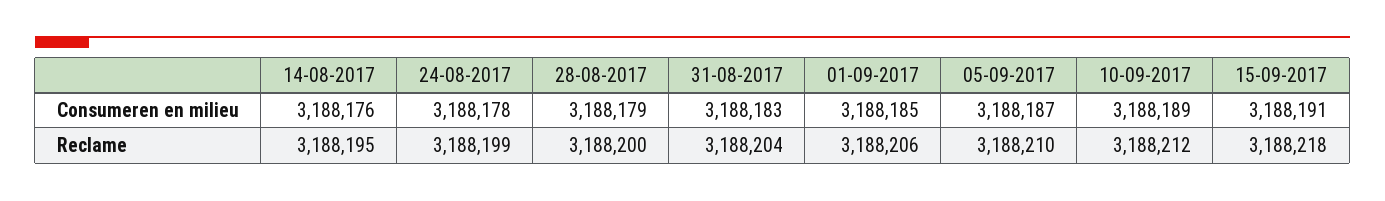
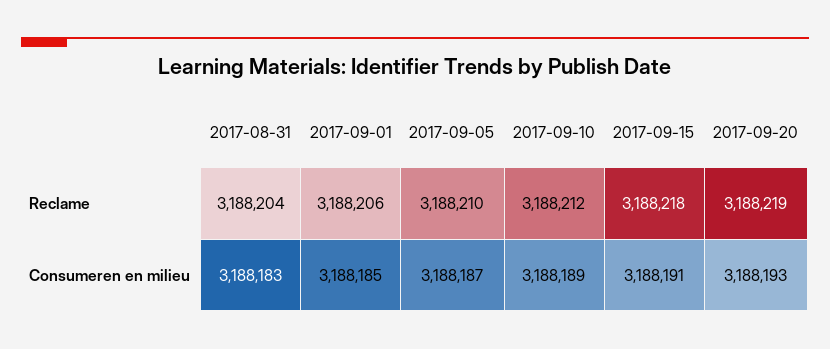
14-08-2017, Consumeren en milieu: 3188176 -> none
24-08-2017, Consumeren en milieu: 3188178 -> none
28-08-2017, Consumeren en milieu: 3188179 -> none
14-08-2017, Reclame: 3188195 -> none
24-08-2017, Reclame: 3188199 -> none
28-08-2017, Reclame: 3188200 -> none
2017-09-20, Reclame: none -> 3188219
2017-09-20, Consumeren en milieu: none -> 3188193

